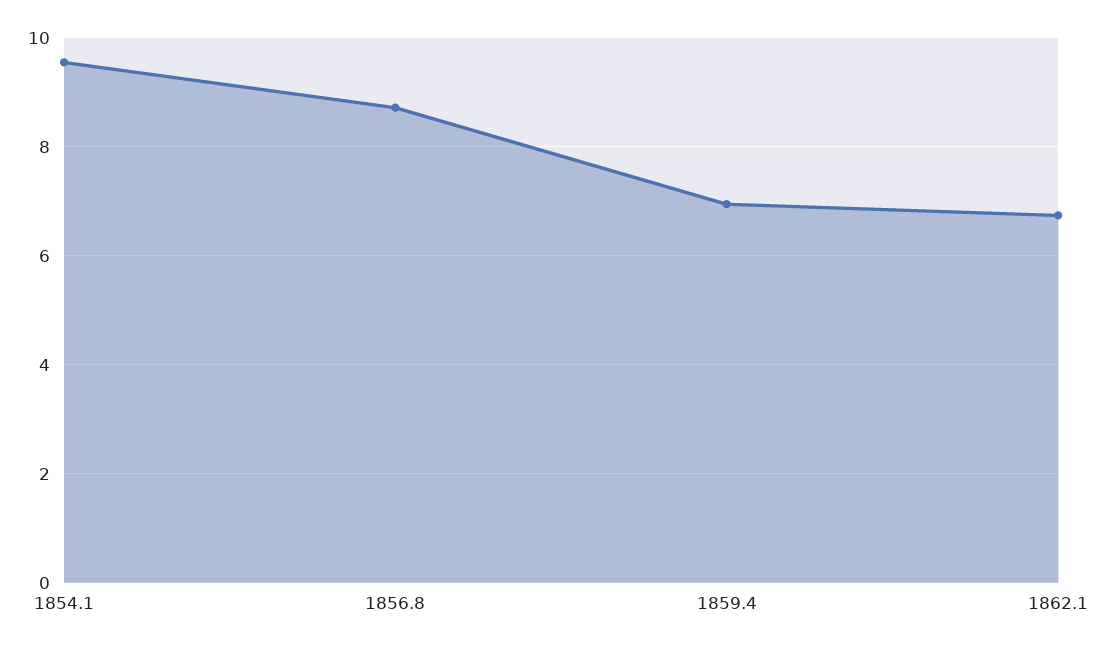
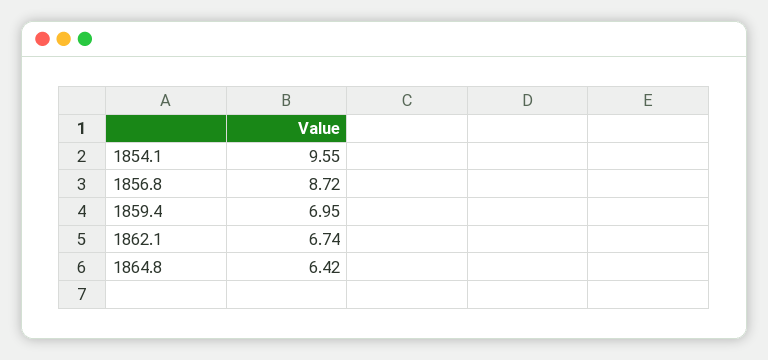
1864.8: none -> 6.42

